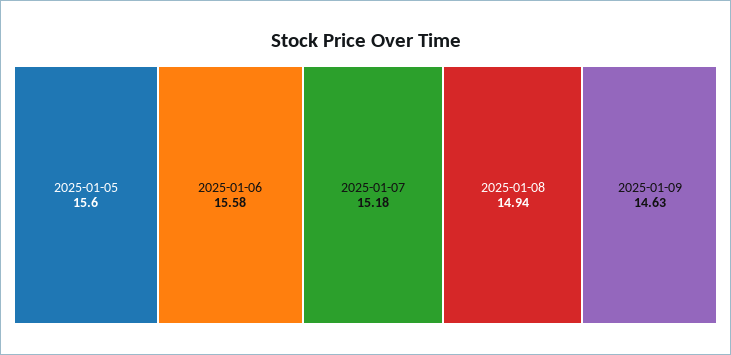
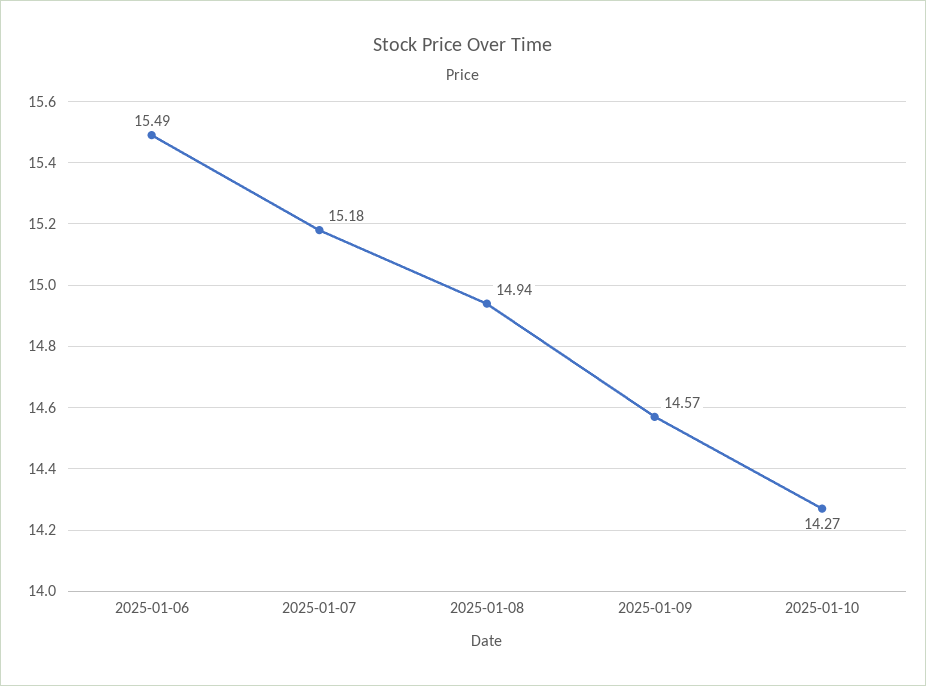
2025-01-05: 15.6 -> none
2025-01-06: 15.58 -> 15.49
2025-01-09: 14.63 -> 14.57
2025-01-10: none -> 14.27

